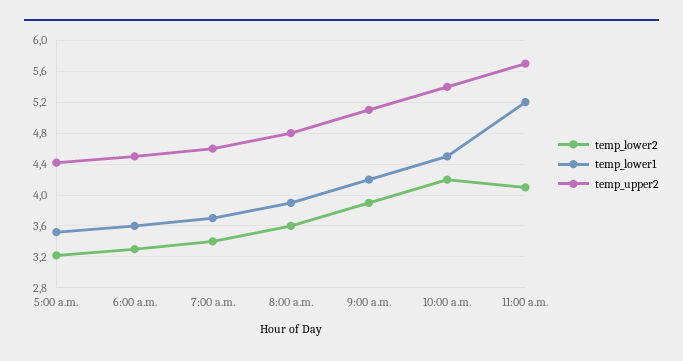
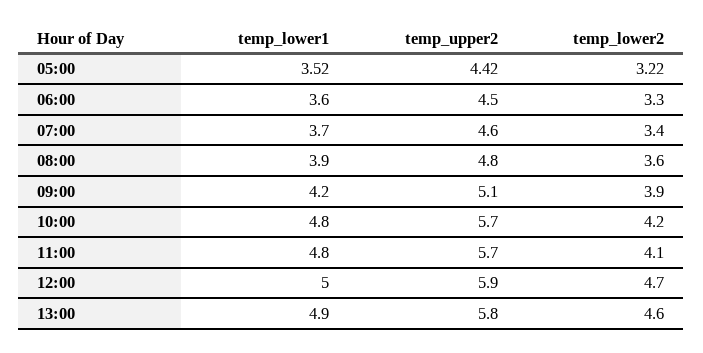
temp_lower1, 10:00 a.m.: 4.5 -> 4.8
temp_upper2, 10:00 a.m.: 5.4 -> 5.7
temp_lower1, 11:00 a.m.: 5.2 -> 4.8
temp_lower1, 12:00: none -> 5
temp_upper2, 12:00: none -> 5.9
temp_lower2, 12:00: none -> 4.7
temp_lower1, 13:00: none -> 4.9
temp_upper2, 13:00: none -> 5.8
temp_lower2, 13:00: none -> 4.6

